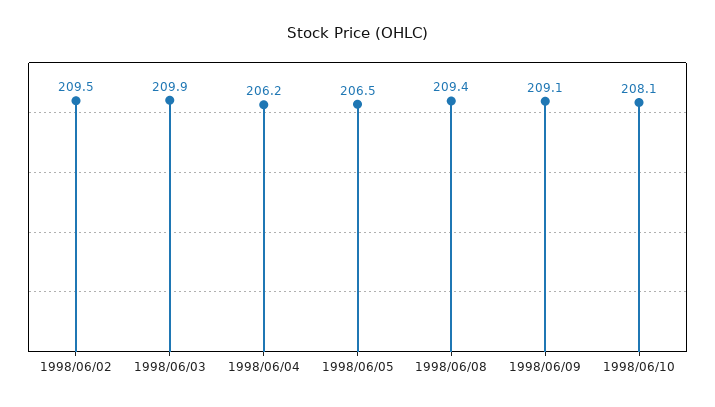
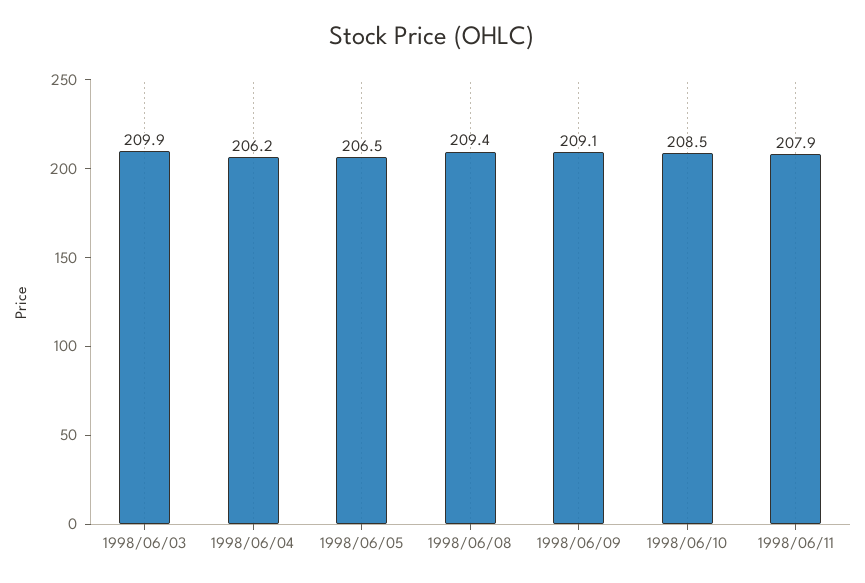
1998/06/02: 209.5 -> none
1998/06/10: 208.1 -> 208.5
1998/06/11: none -> 207.9

